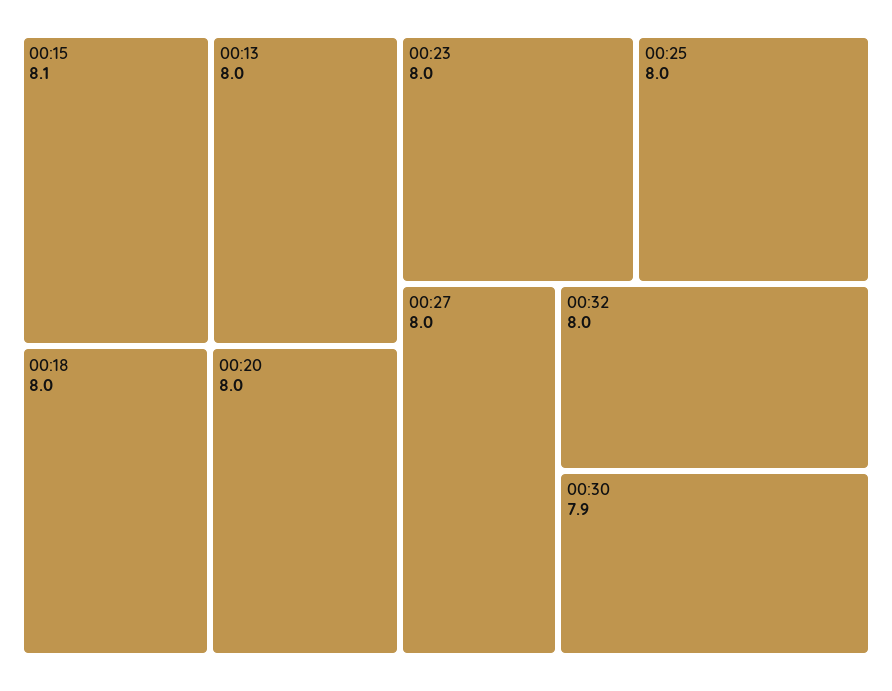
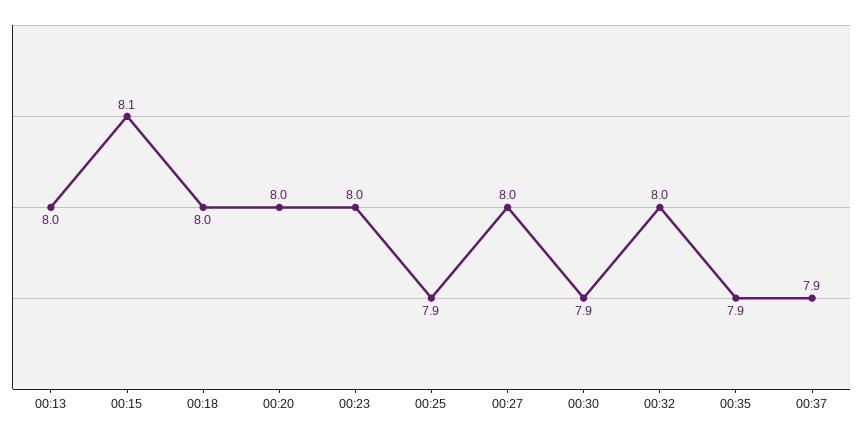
00:25: 8 -> 7.9
00:35: none -> 7.9
00:37: none -> 7.9

